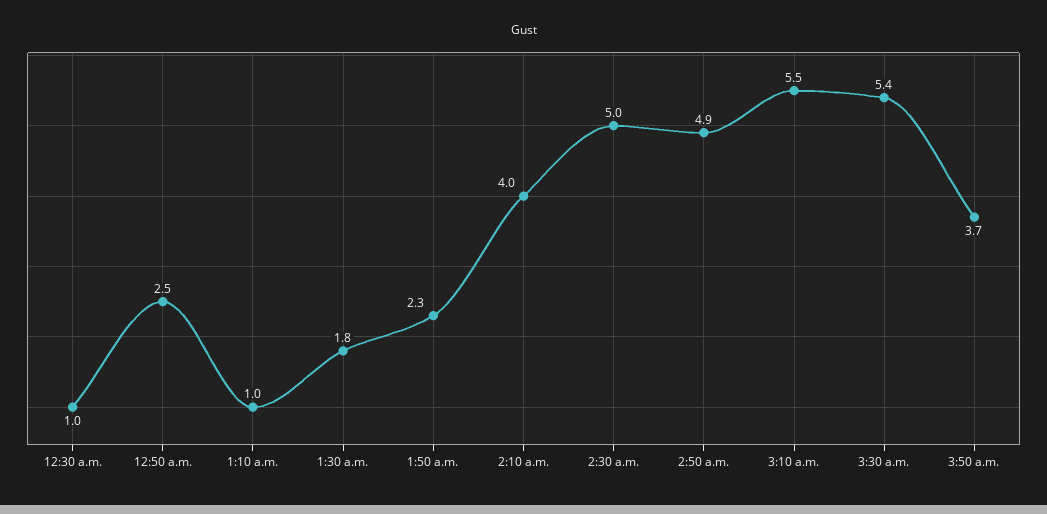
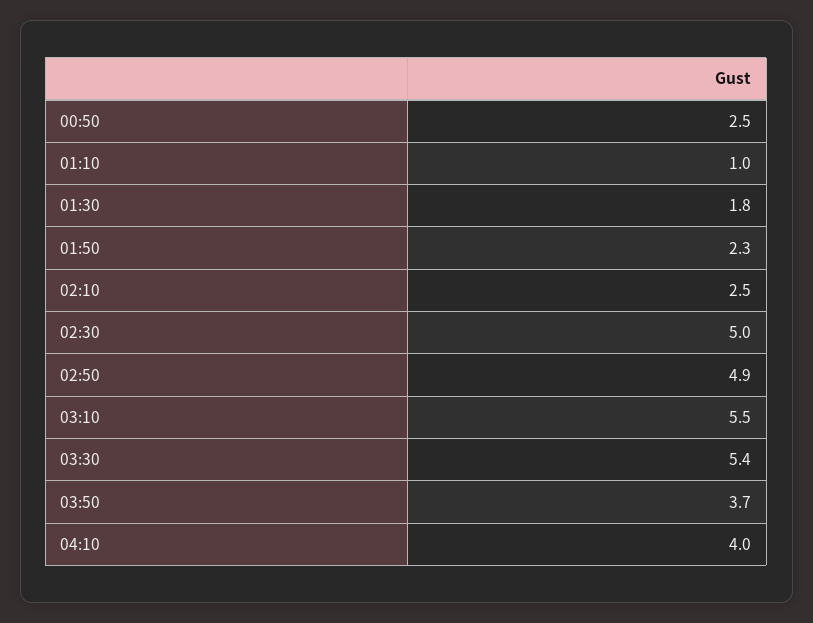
12:30 a.m.: 1 -> none
2:10 a.m.: 4 -> 2.5
04:10: none -> 4

